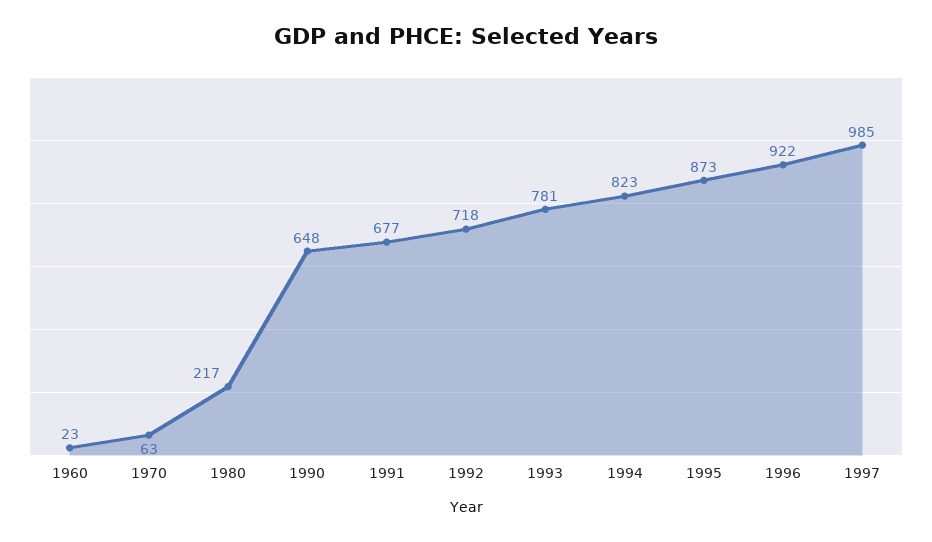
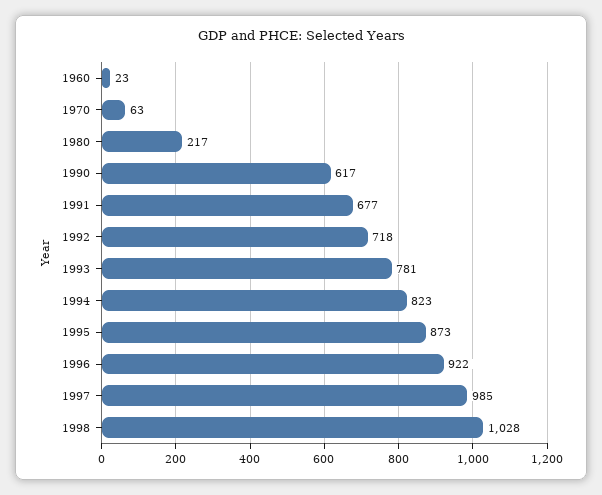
1990: 648 -> 617
1998: none -> 1028

